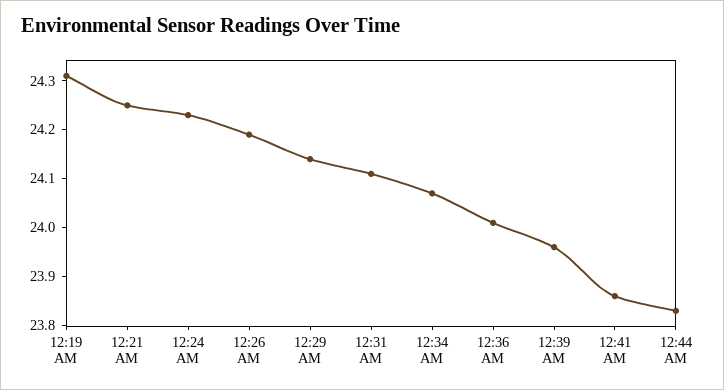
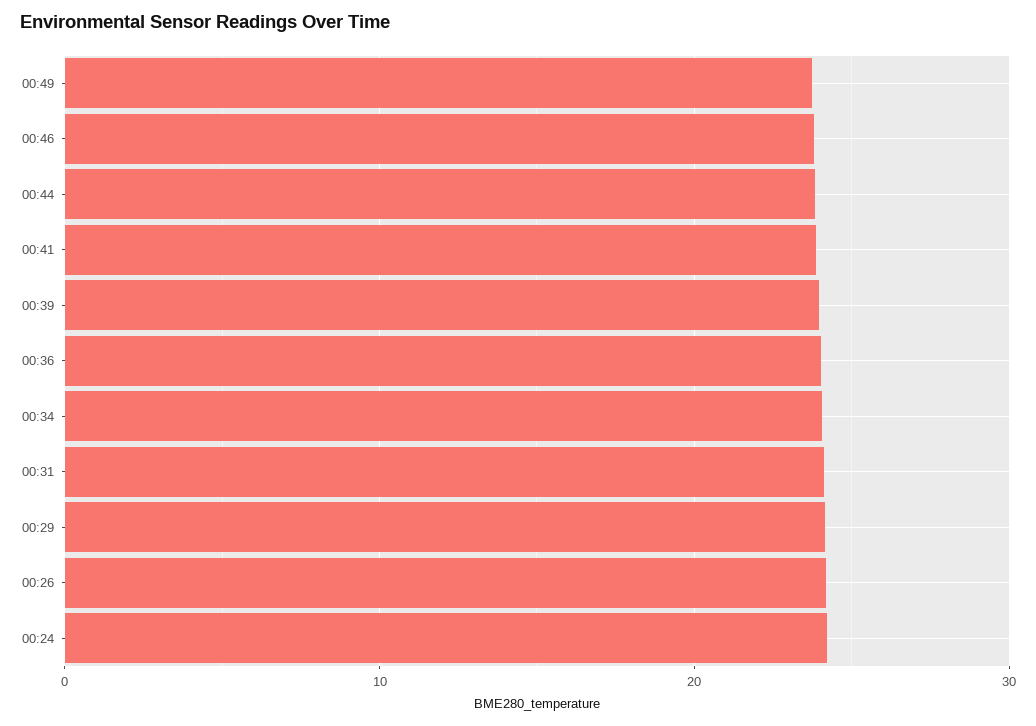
12:19 AM: 24.3 -> none
12:21 AM: 24.25 -> none
00:49: none -> 24
00:46: none -> 24

